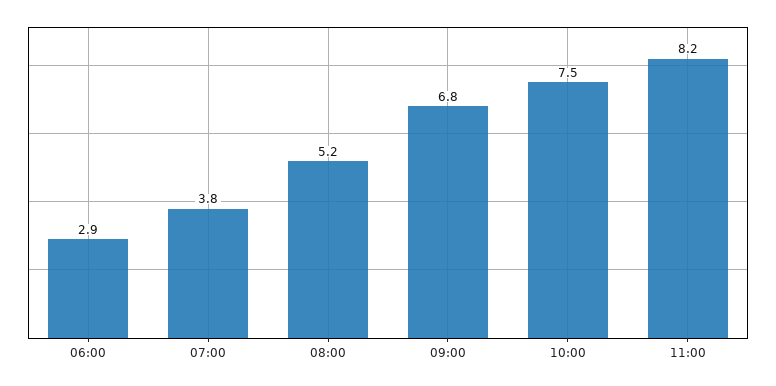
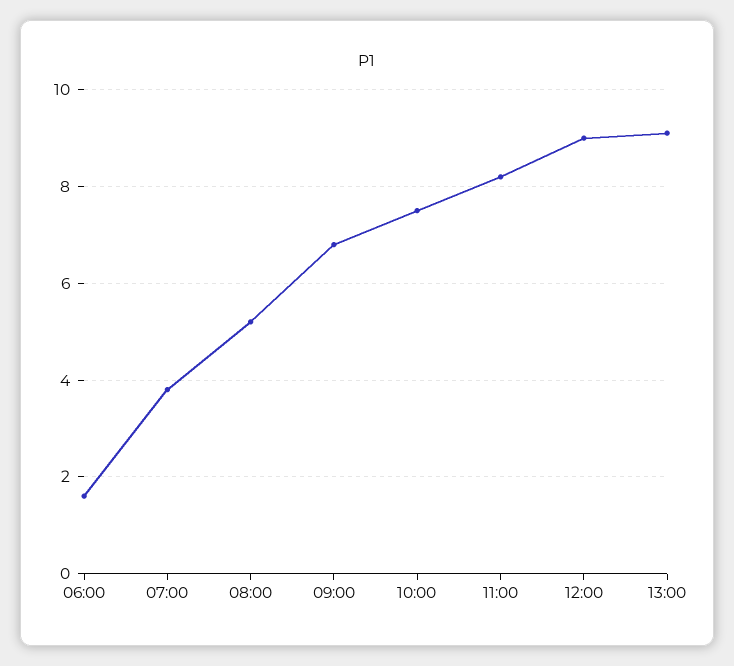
06:00: 2.9 -> 1.5
12:00: none -> 9
13:00: none -> 9

